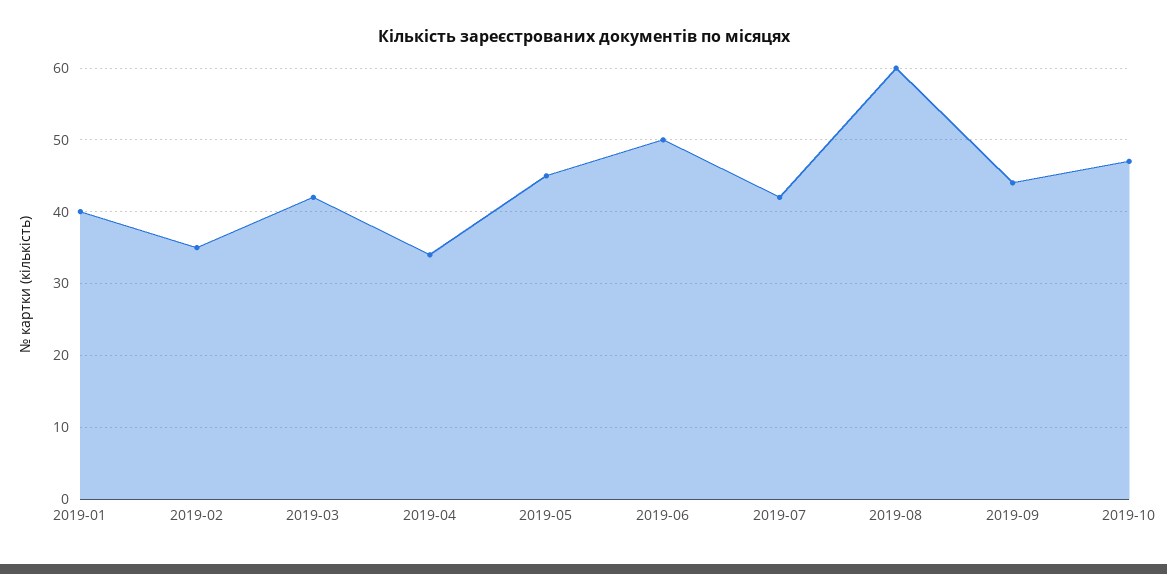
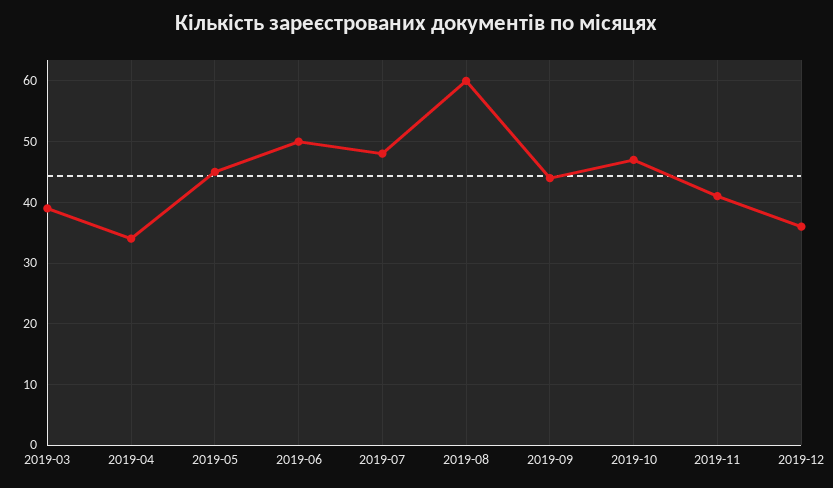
2019-01: 40 -> none
2019-02: 35 -> none
2019-03: 42 -> 39
2019-07: 42 -> 48
2019-11: none -> 41
2019-12: none -> 36

